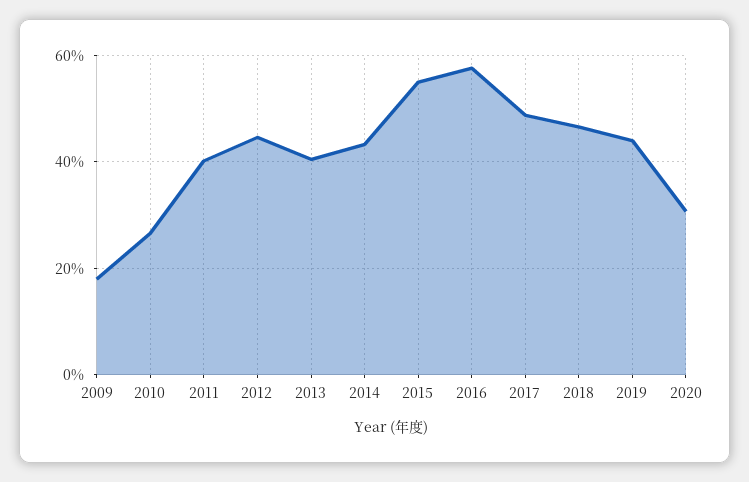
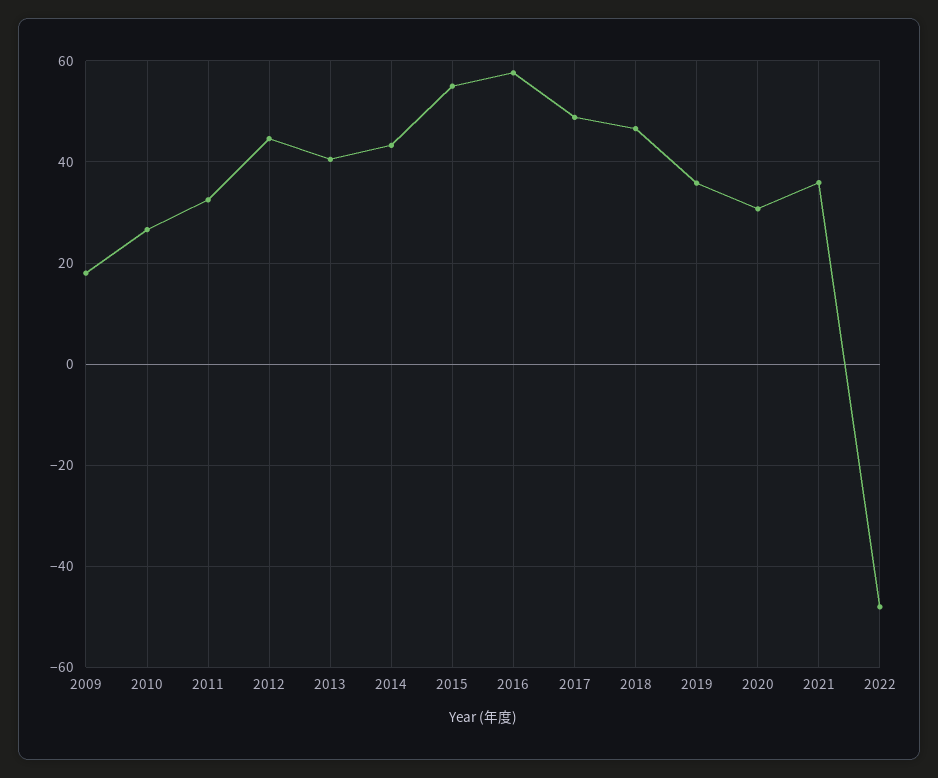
2011: 40 -> 32
2019: 44 -> 36
2021: none -> 36
2022: none -> -48

